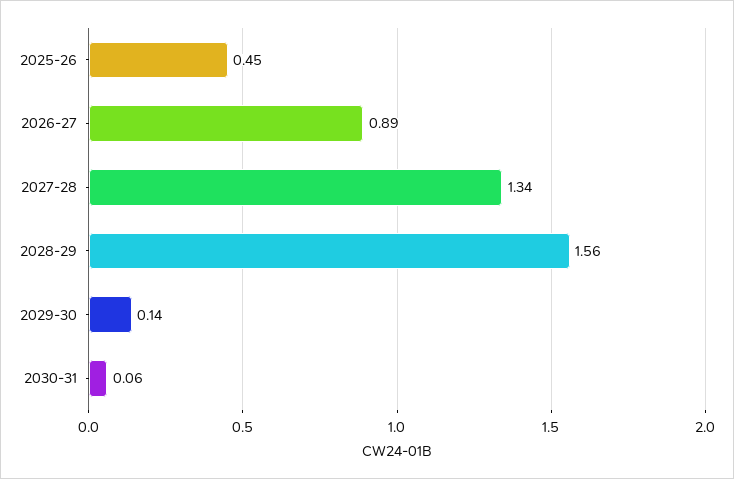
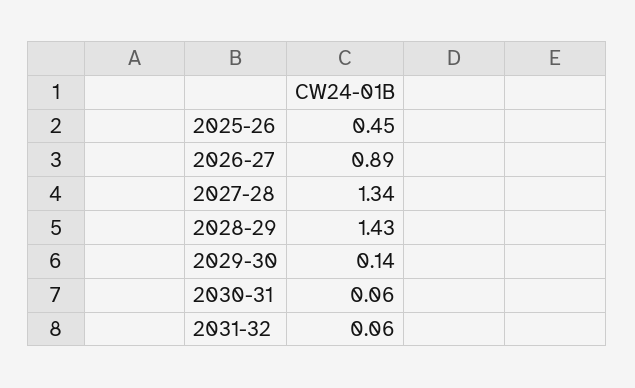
2028-29: 1.56 -> 1.43
2031-32: none -> 0.06

